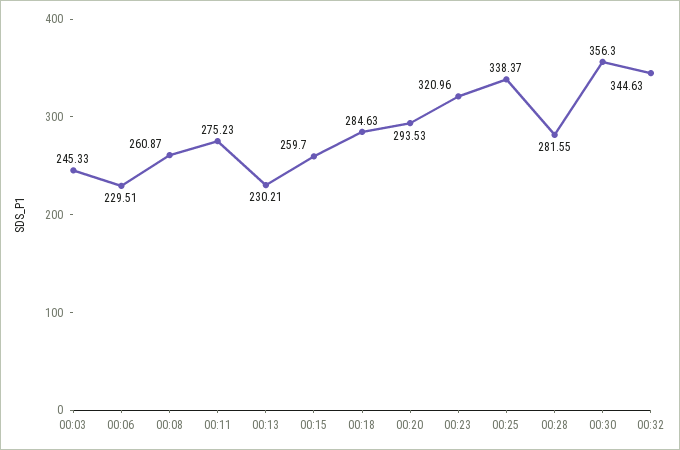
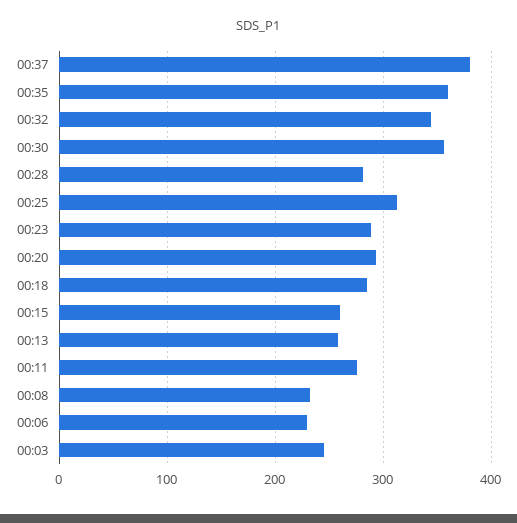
00:08: 260.87 -> 230
00:13: 230.21 -> 260
00:23: 320.96 -> 290
00:25: 338.37 -> 310
00:37: none -> 380
00:35: none -> 360

